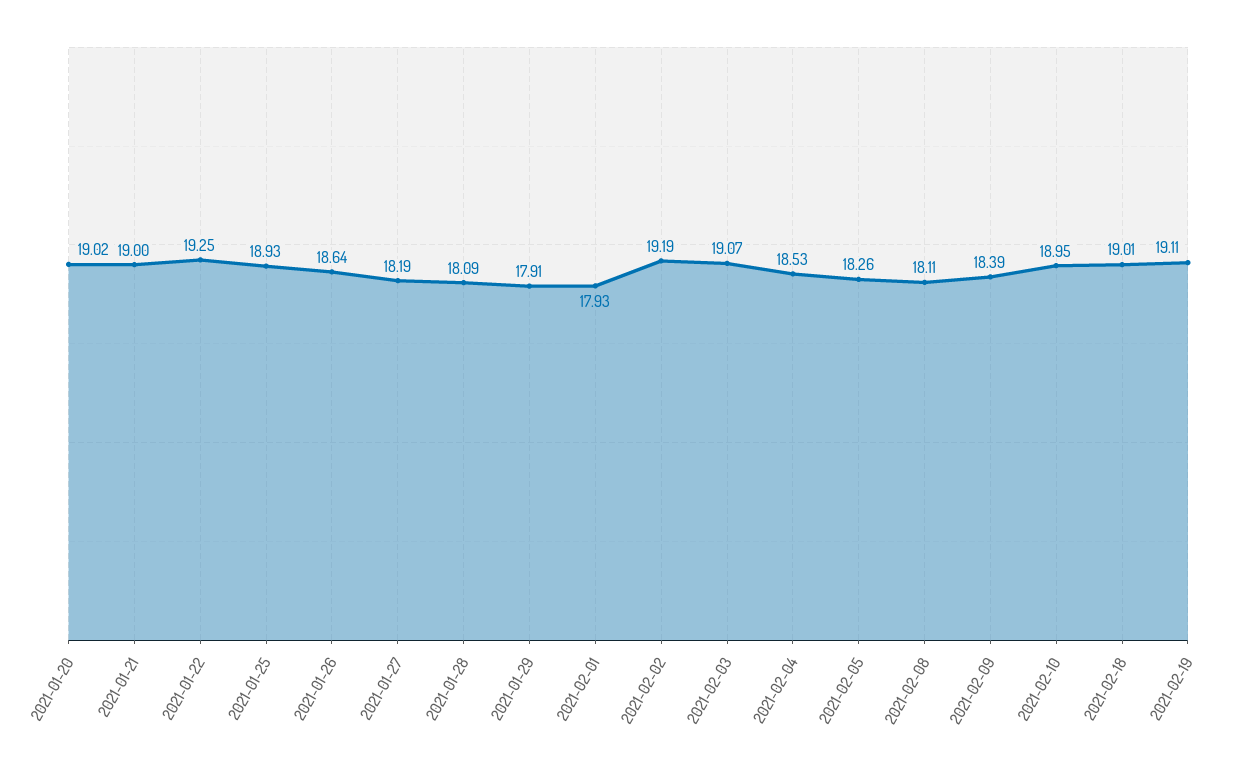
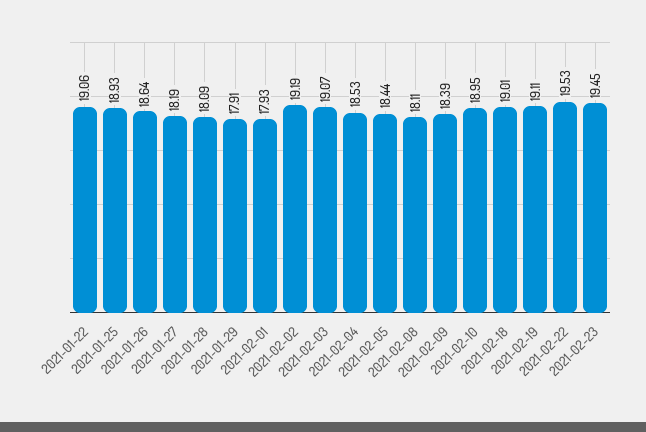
2021-01-20: 19.02 -> none
2021-01-21: 19 -> none
2021-01-22: 19.25 -> 19.06
2021-02-05: 18.26 -> 18.44
2021-02-22: none -> 19.53
2021-02-23: none -> 19.45

